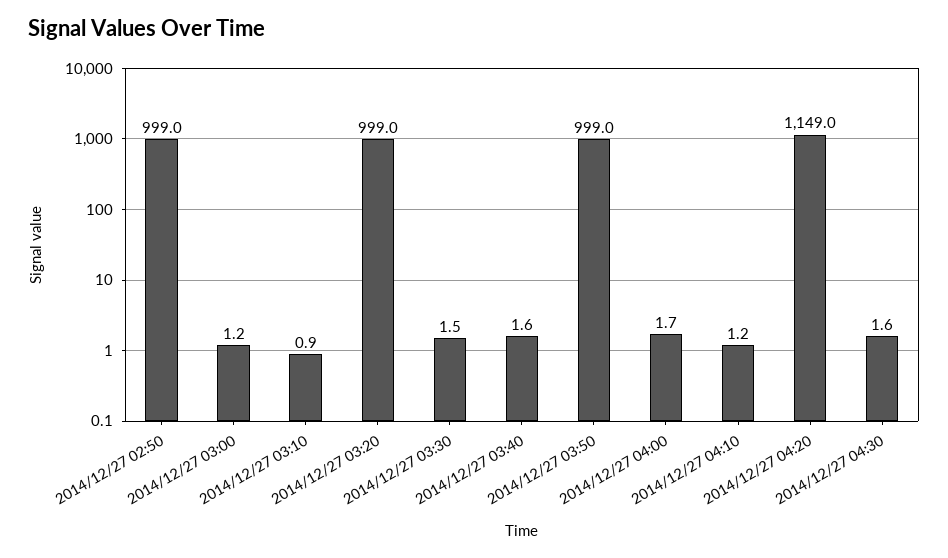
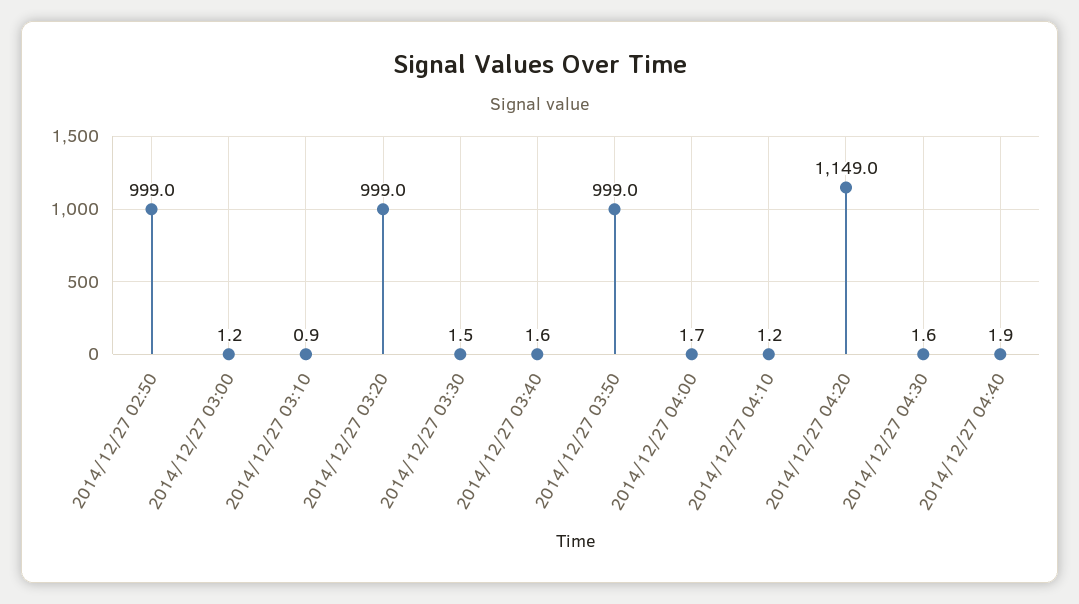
2014/12/27 04:40: none -> 1.9

